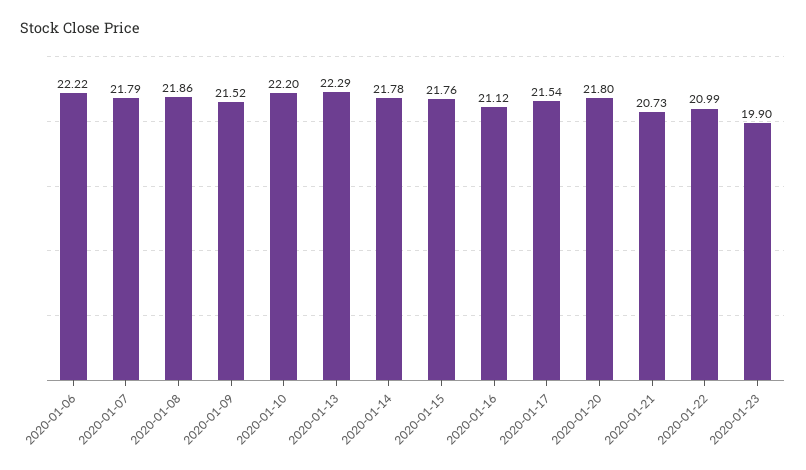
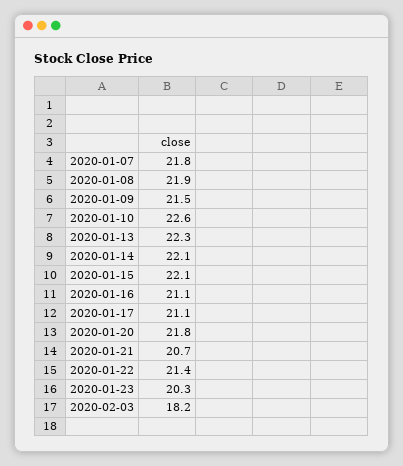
2020-01-06: 22.22 -> none
2020-01-10: 22.2 -> 22.6
2020-01-14: 21.78 -> 22.1
2020-01-15: 21.76 -> 22.1
2020-01-17: 21.54 -> 21.1
2020-01-22: 20.99 -> 21.4
2020-01-23: 19.9 -> 20.3
2020-02-03: none -> 18.2

